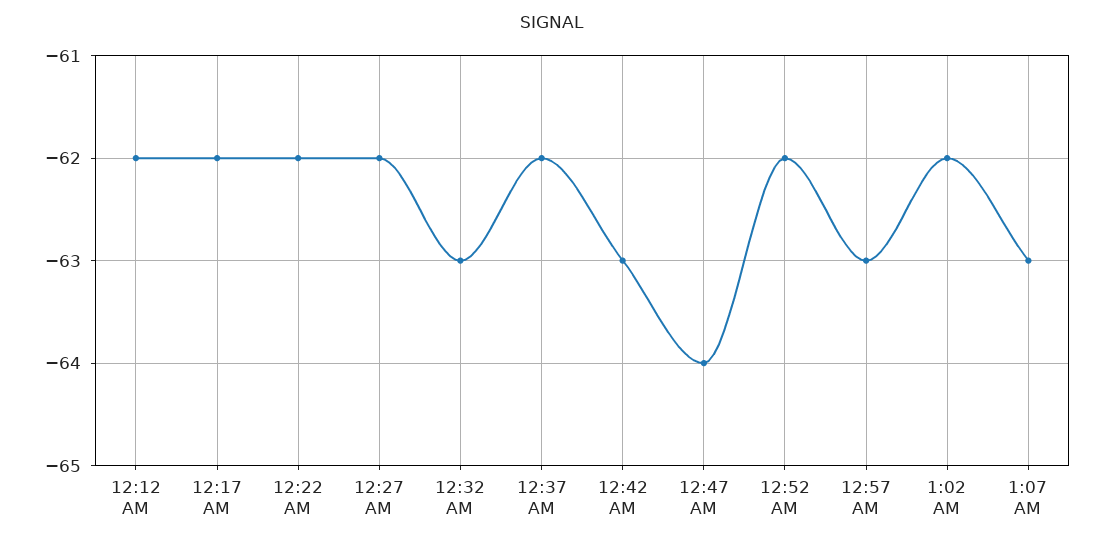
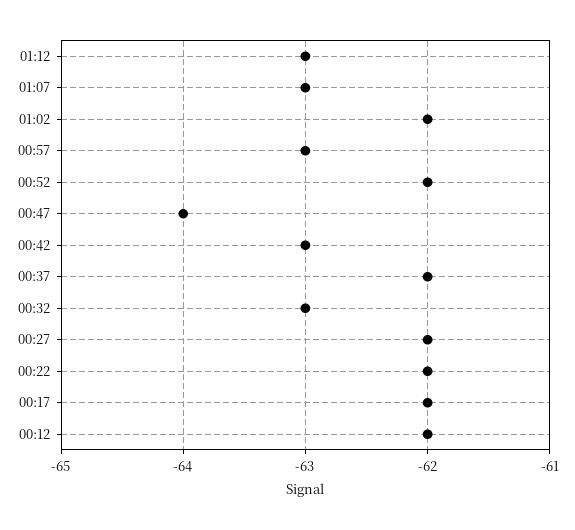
01:12: none -> -63

